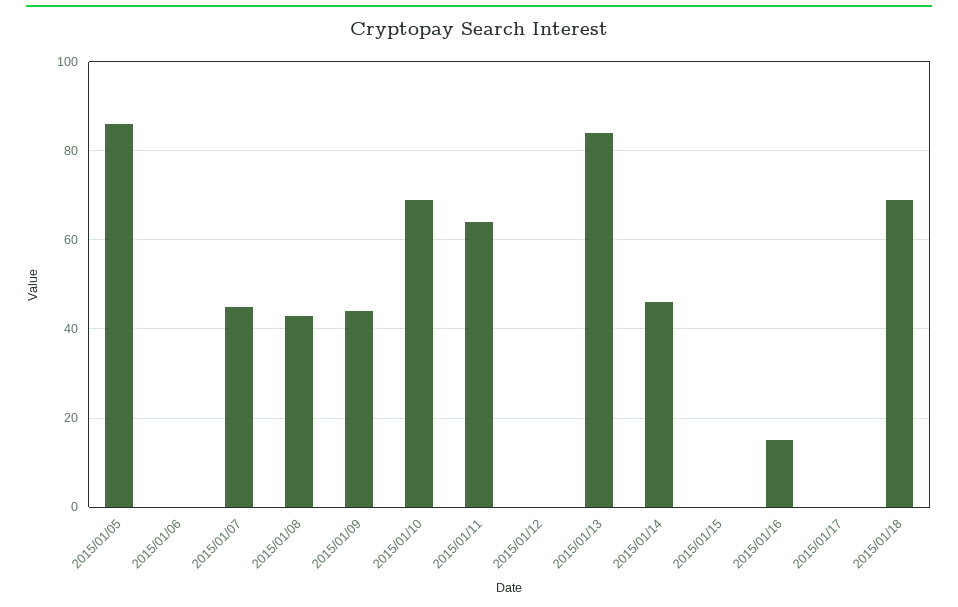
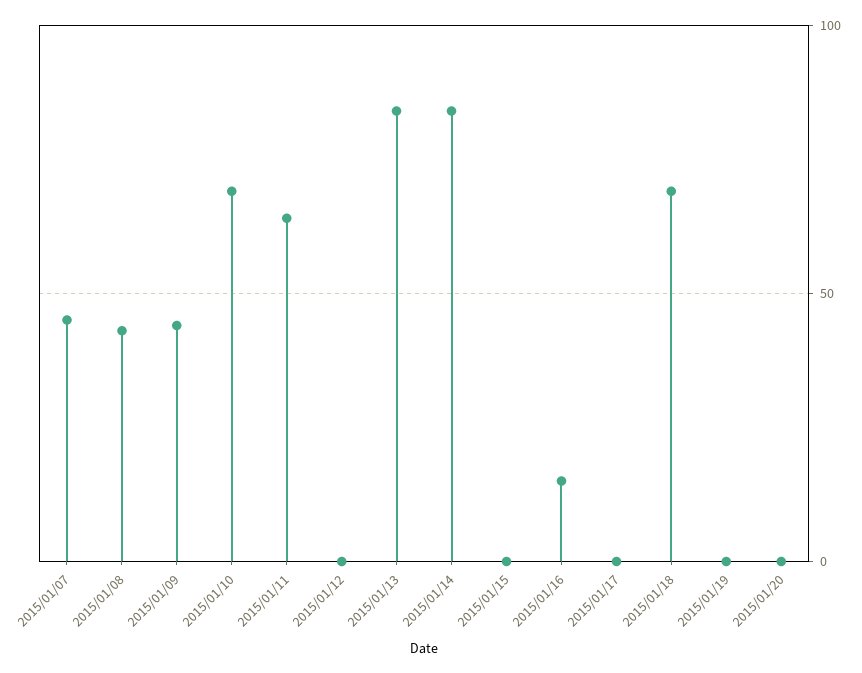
2015/01/05: 85 -> none
2015/01/06: 0 -> none
2015/01/14: 45 -> 85
2015/01/19: none -> 0
2015/01/20: none -> 0

